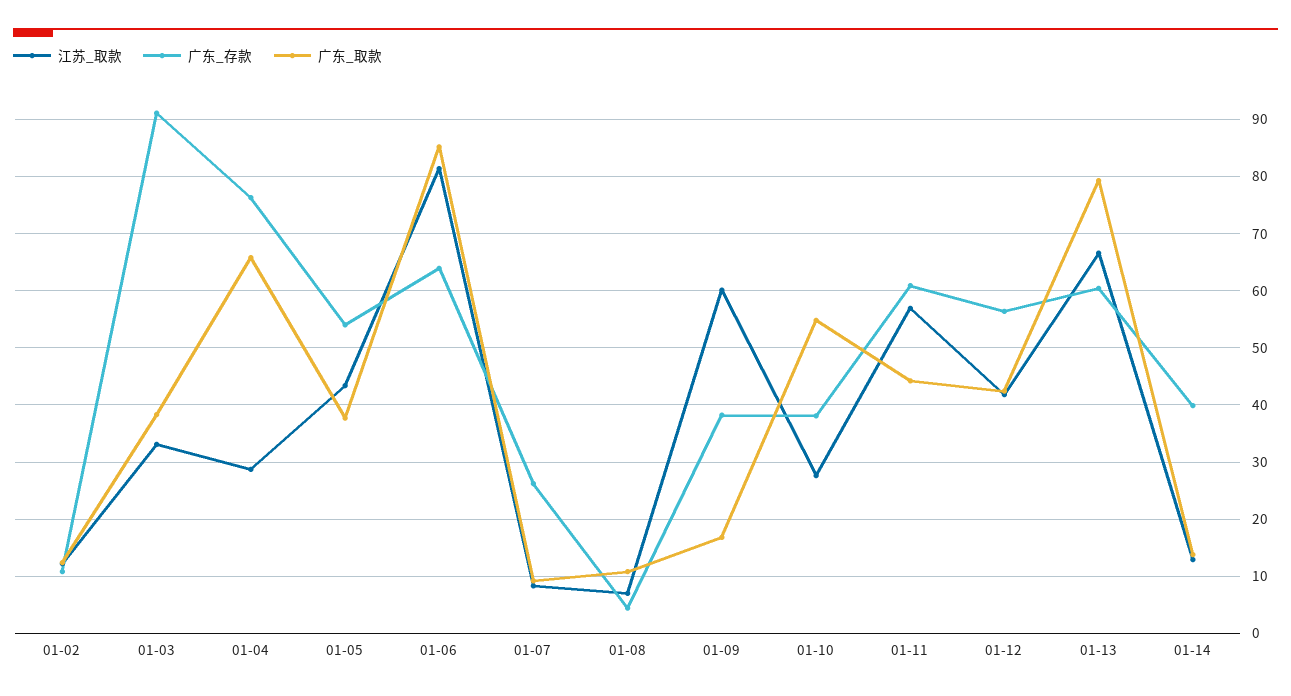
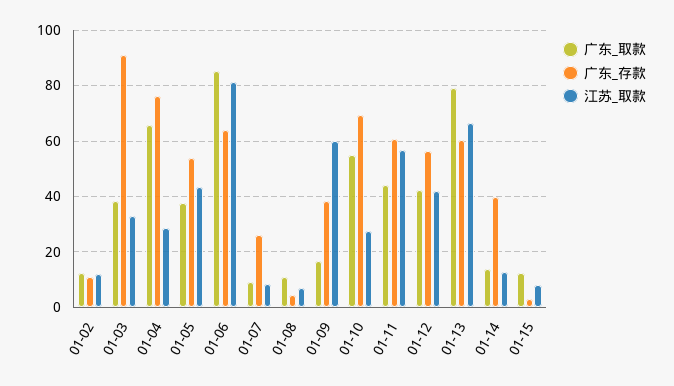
广东_存款, 01-10: 38 -> 70
广东_取款, 01-15: none -> 12.5
广东_存款, 01-15: none -> 2.5
江苏_取款, 01-15: none -> 7.5

